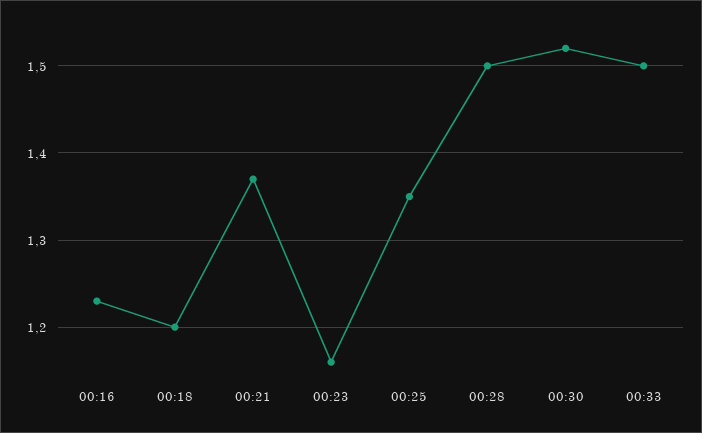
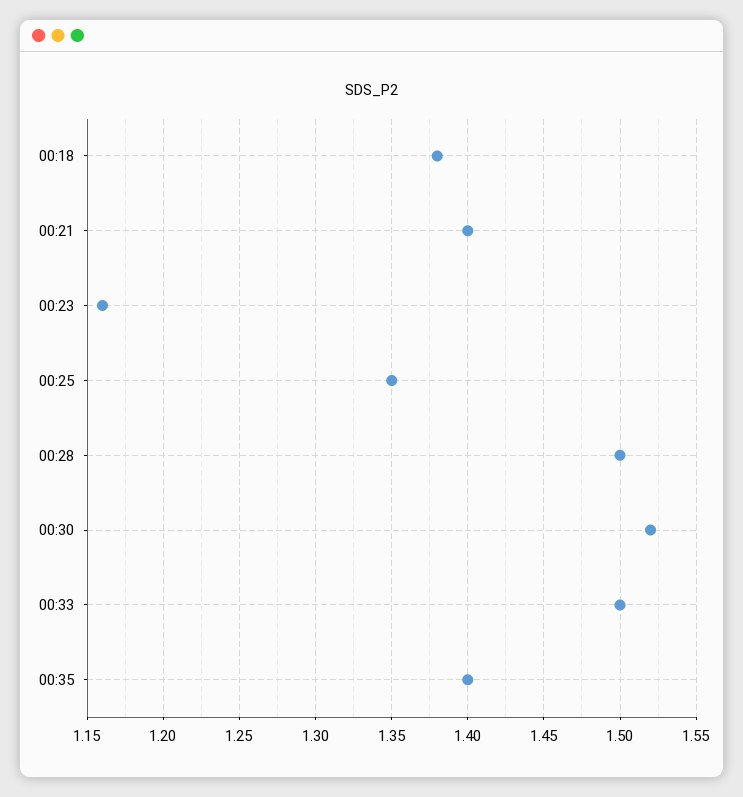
00:16: 1.23 -> none
00:18: 1.2 -> 1.38
00:21: 1.37 -> 1.4
00:35: none -> 1.4

